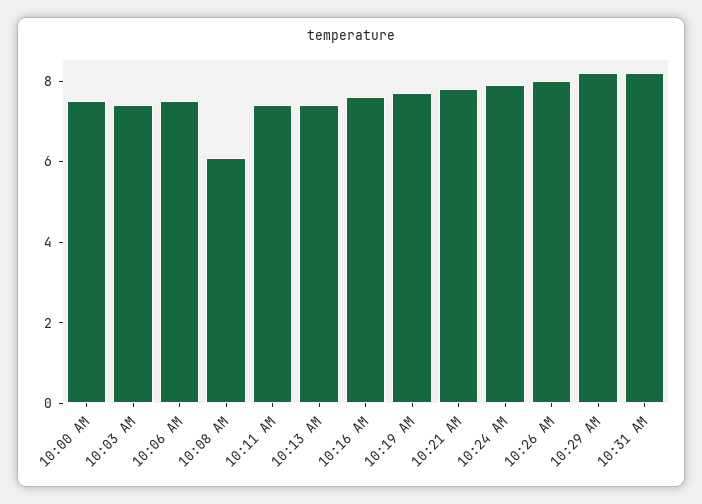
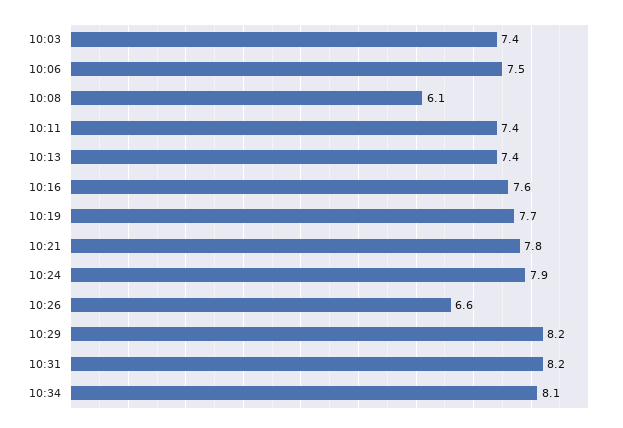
10:00 AM: 7.5 -> none
10:26 AM: 8 -> 6.6
10:34: none -> 8.1

